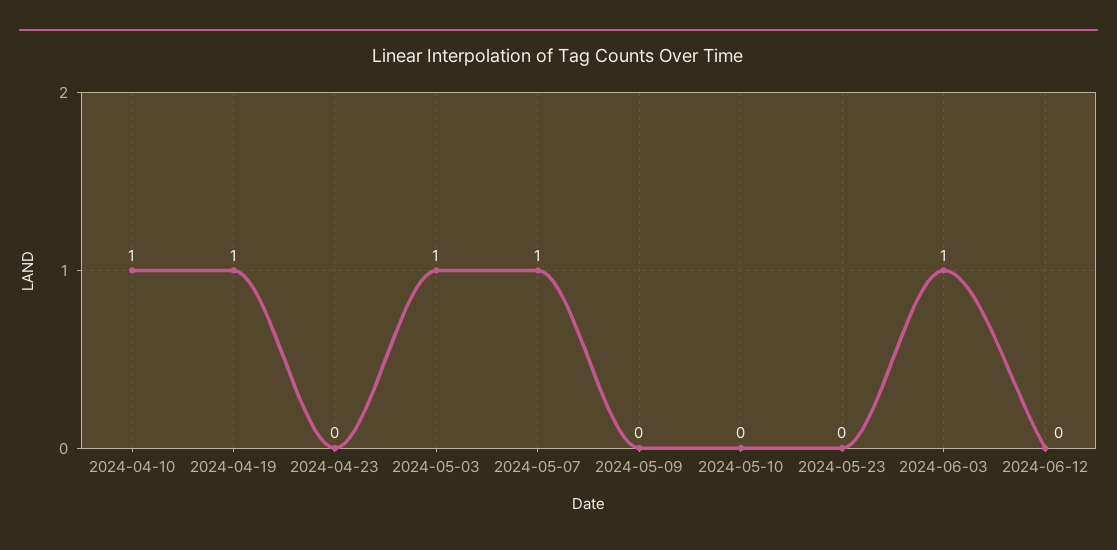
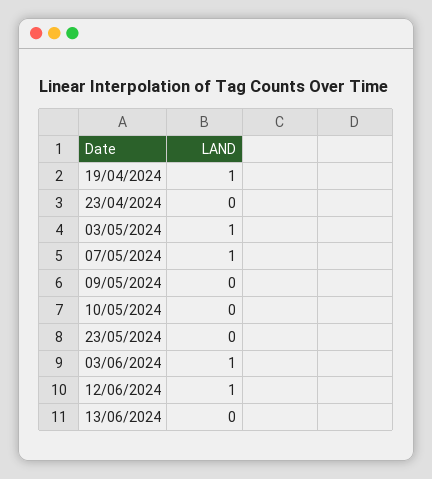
2024-04-10: 1 -> none
2024-06-12: 0 -> 1
13/06/2024: none -> 0

